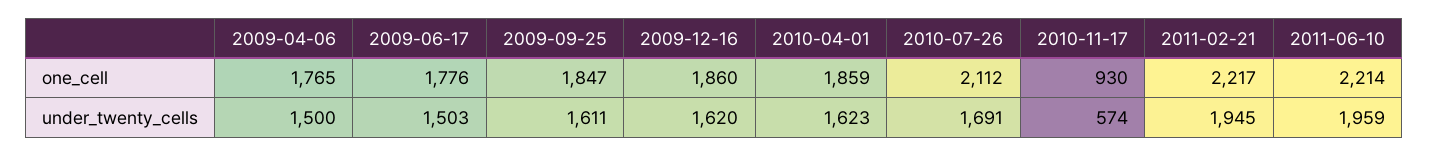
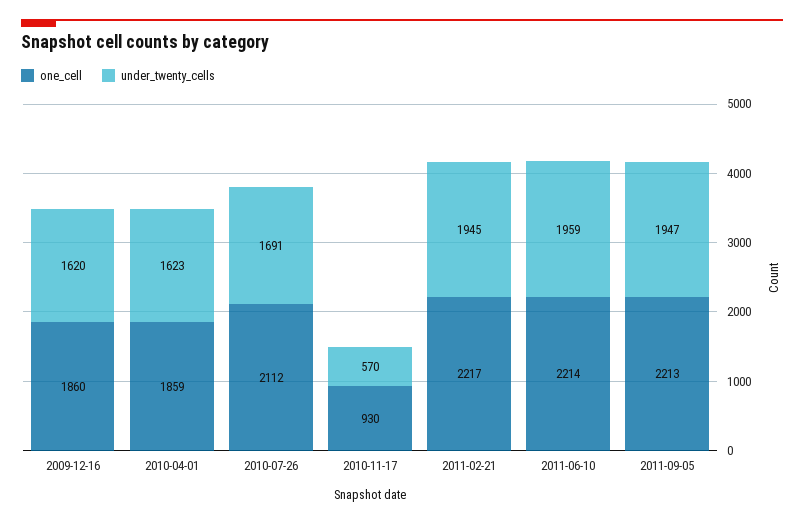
one_cell, 2009-04-06: 1765 -> none
one_cell, 2009-06-17: 1776 -> none
one_cell, 2009-09-25: 1847 -> none
under_twenty_cells, 2009-04-06: 1500 -> none
under_twenty_cells, 2009-06-17: 1503 -> none
under_twenty_cells, 2009-09-25: 1611 -> none
under_twenty_cells, 2010-11-17: 574 -> 570
one_cell, 2011-09-05: none -> 2213
under_twenty_cells, 2011-09-05: none -> 1947

